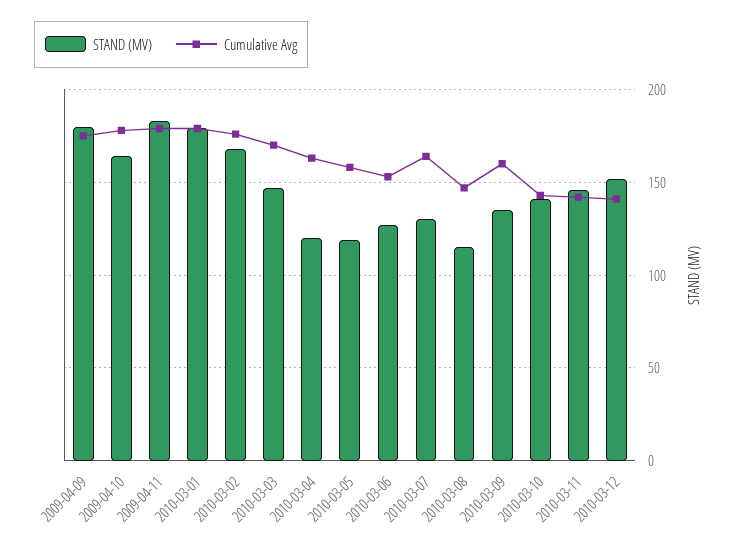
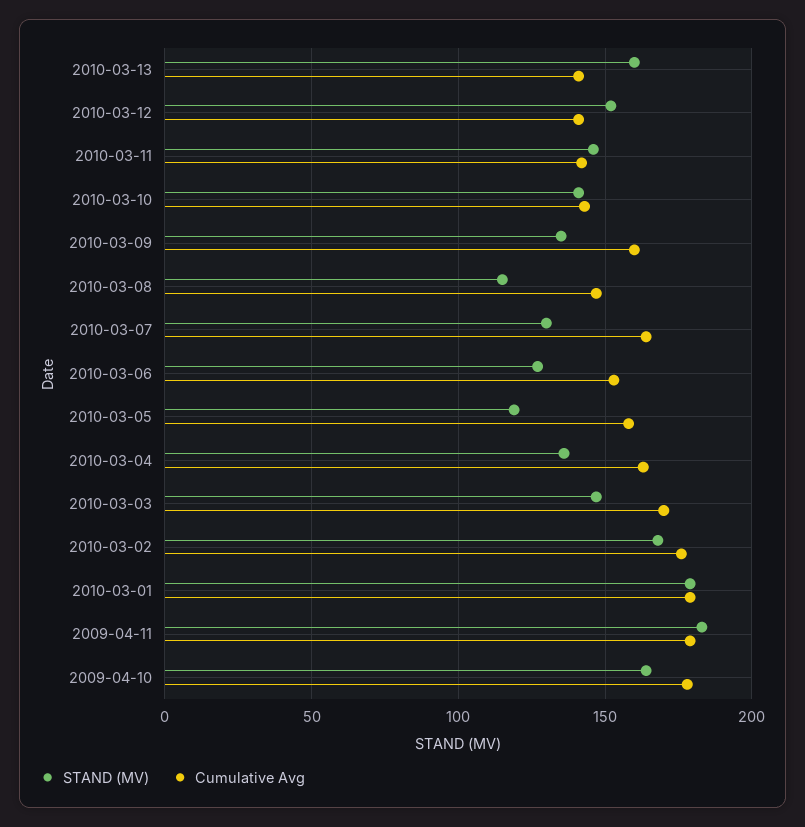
STAND (MV), 2009-04-09: 180 -> none
Cumulative Avg, 2009-04-09: 175 -> none
STAND (MV), 2010-03-04: 120 -> 135
STAND (MV), 2010-03-13: none -> 160
Cumulative Avg, 2010-03-13: none -> 140

